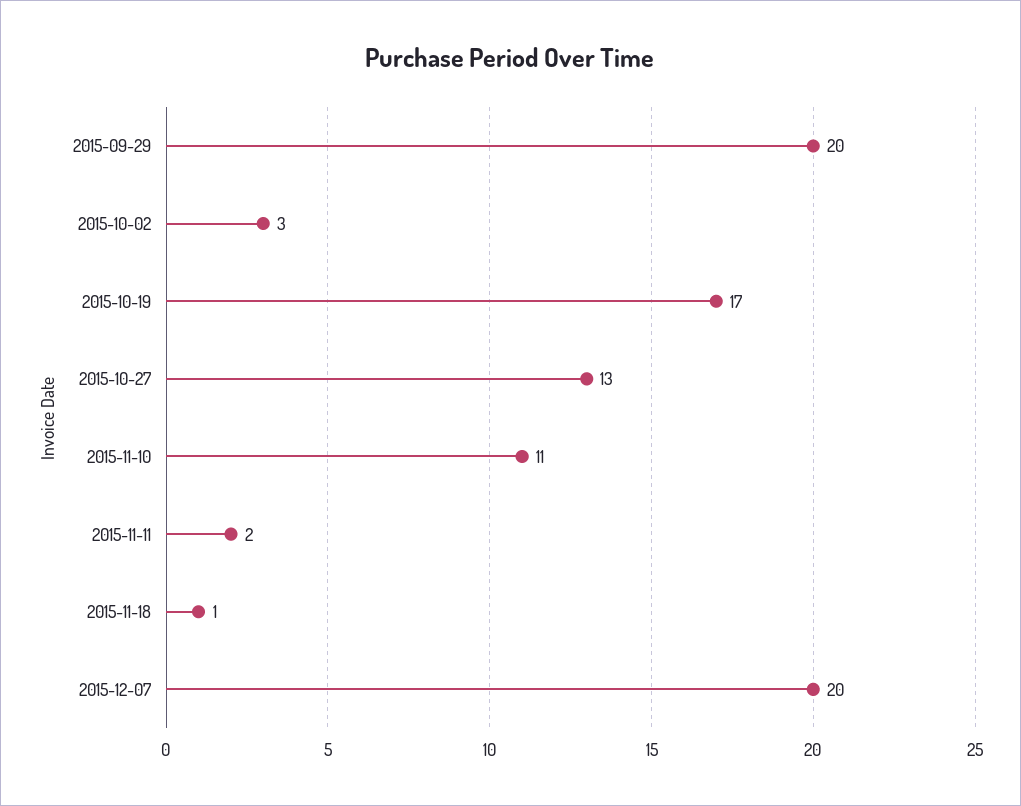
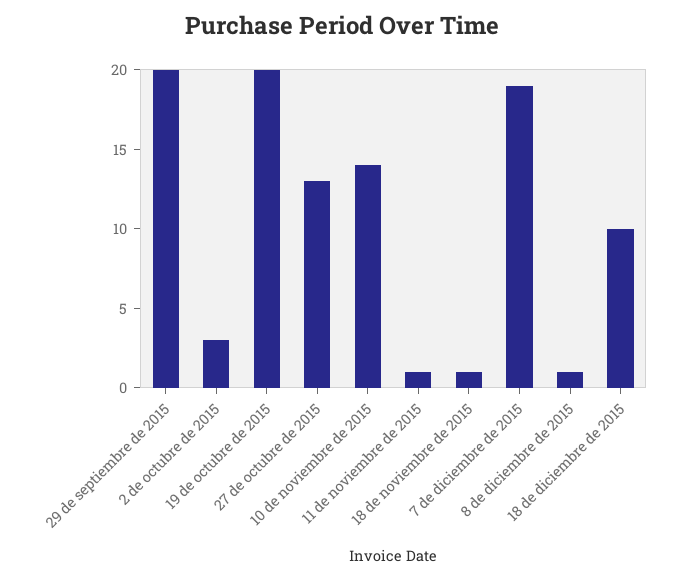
2015-10-19: 17 -> 20
2015-11-10: 11 -> 14
2015-11-11: 2 -> 1
2015-12-07: 20 -> 19
8 de diciembre de 2015: none -> 1
18 de diciembre de 2015: none -> 10

